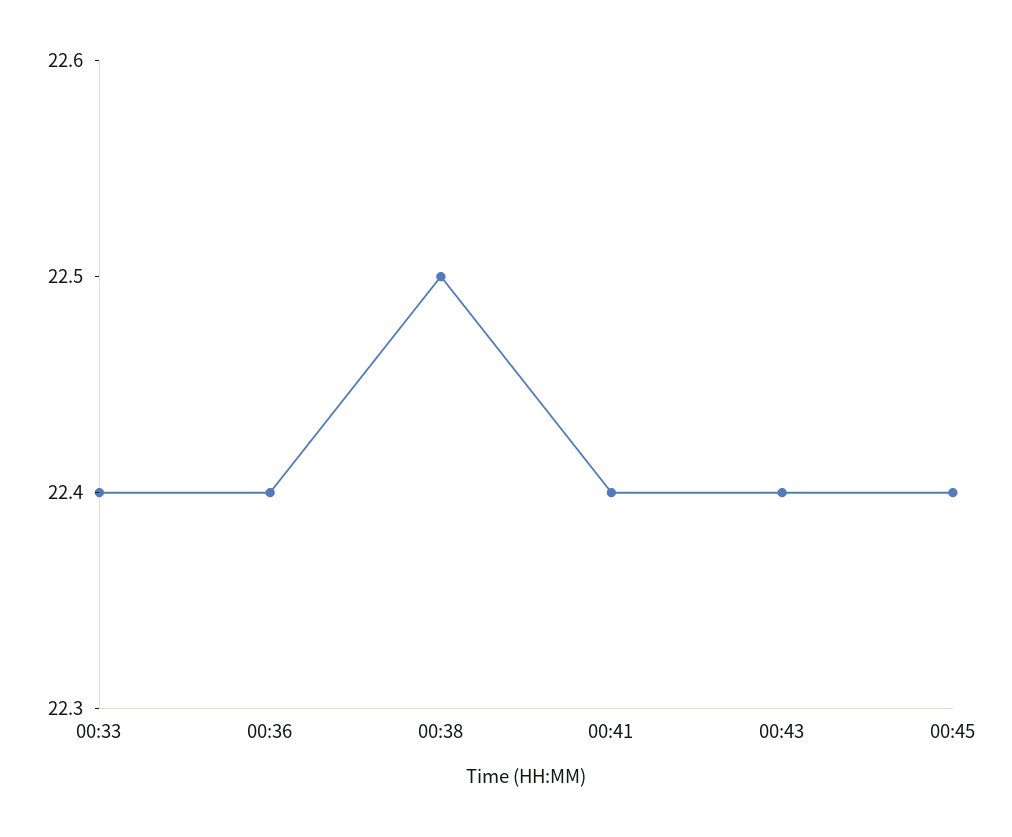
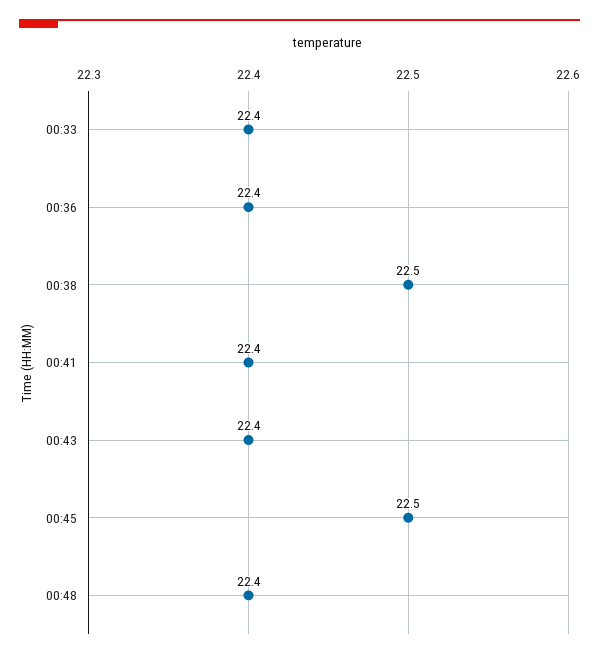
00:45: 22.4 -> 22.5
00:48: none -> 22.4

